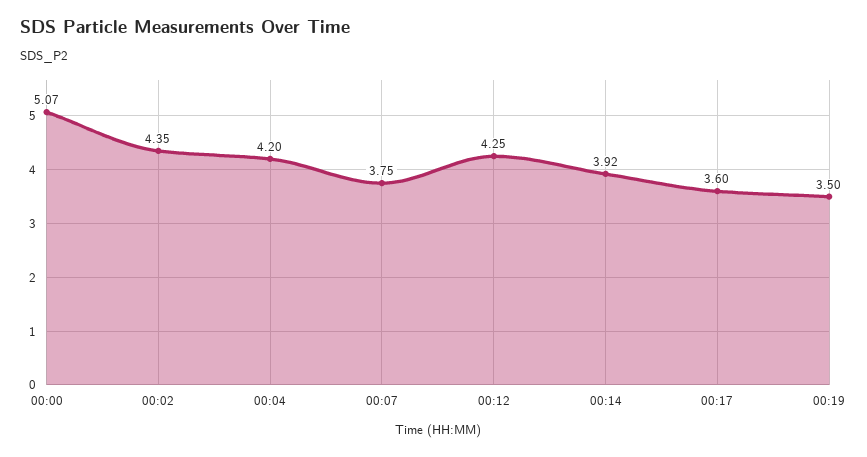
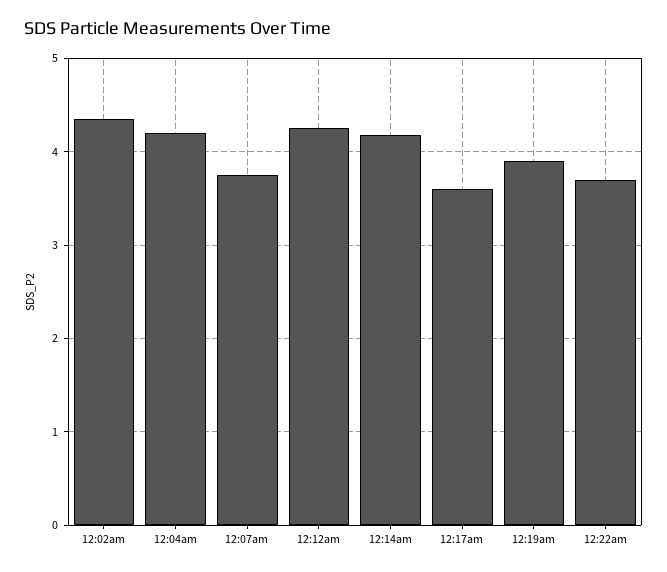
00:00: 5.07 -> none
00:14: 3.92 -> 4.2
00:19: 3.5 -> 3.9
12:22am: none -> 3.7

